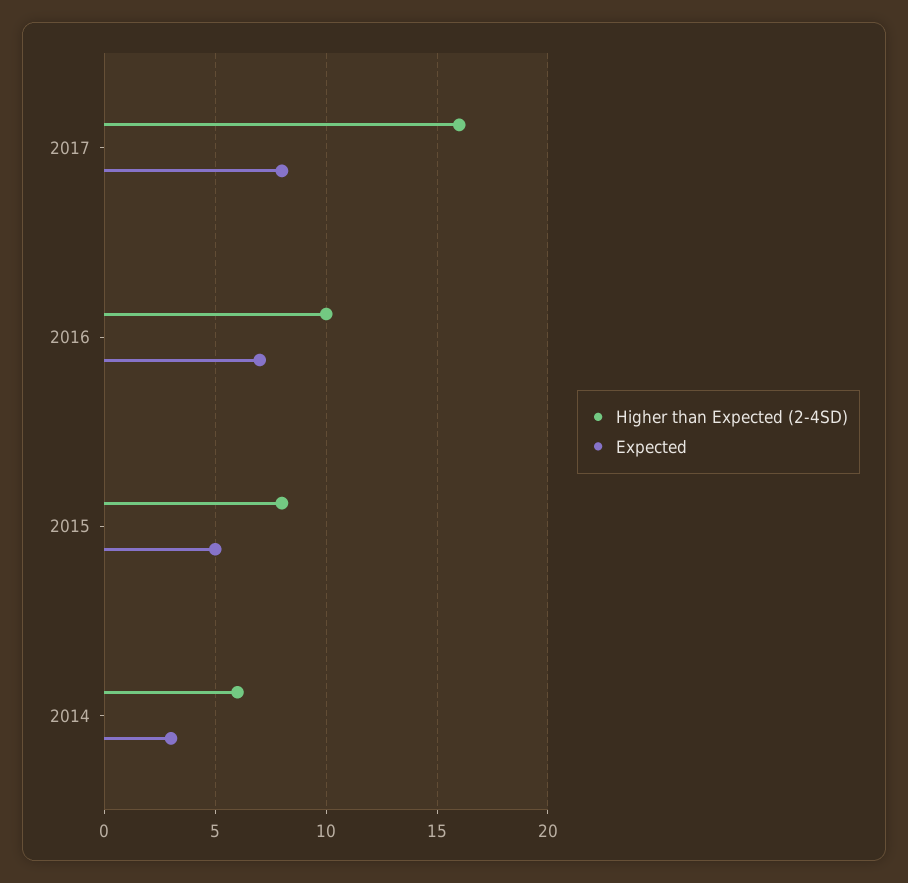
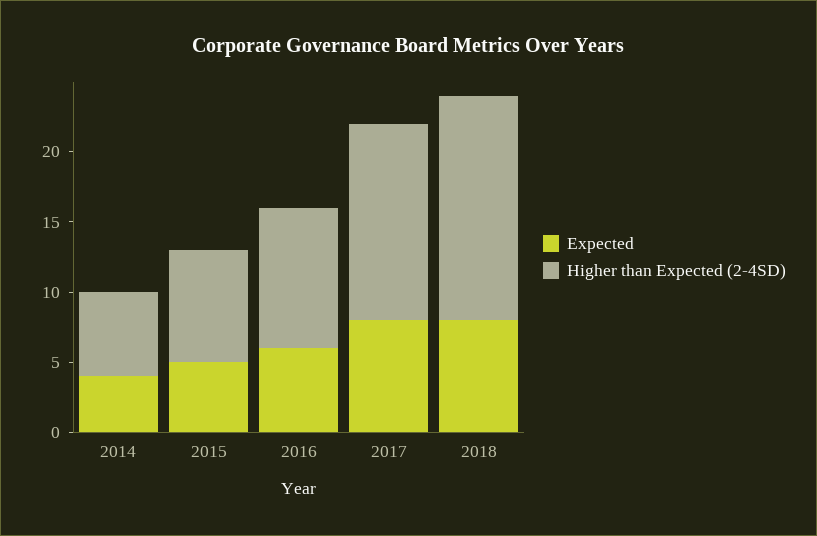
Higher than Expected (2-4SD), 2017: 16 -> 14
Expected, 2016: 7 -> 6
Expected, 2014: 3 -> 4
Expected, 2018: none -> 8
Higher than Expected (2-4SD), 2018: none -> 16

